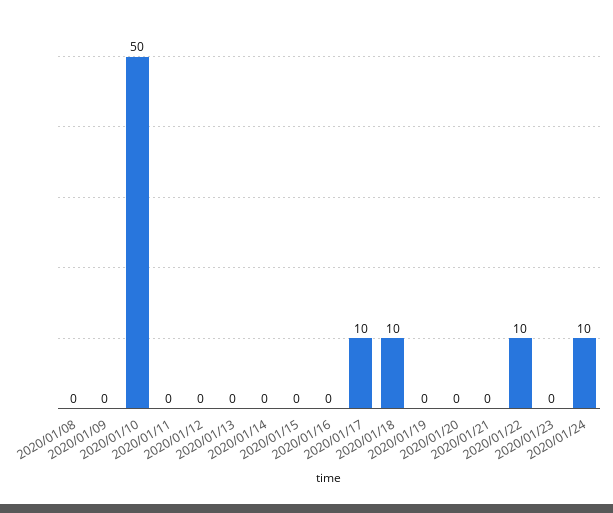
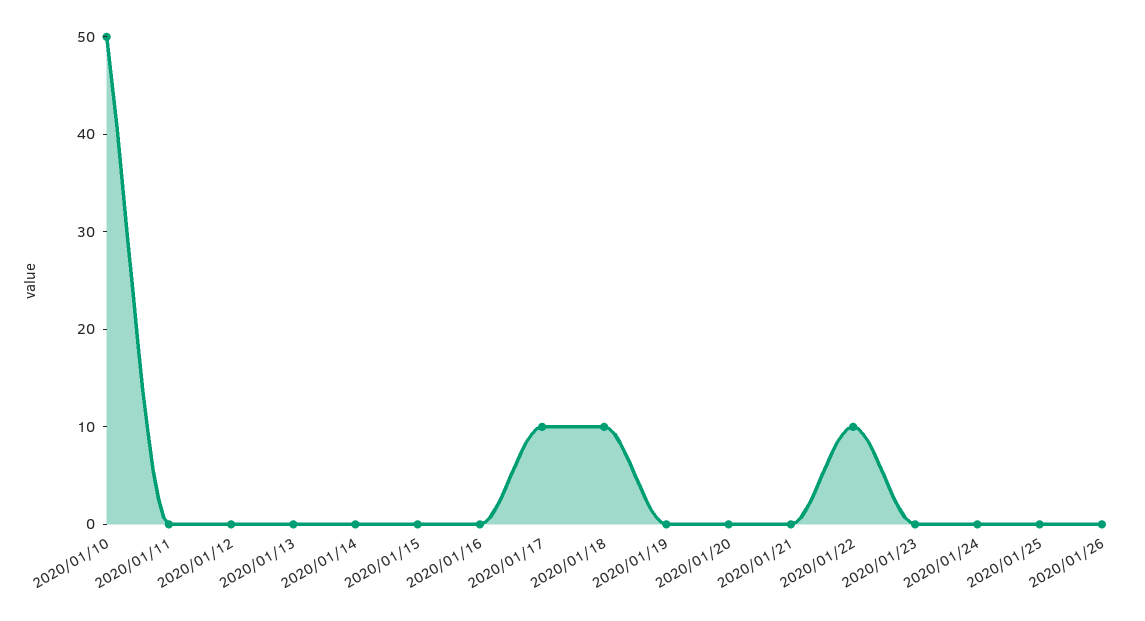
2020/01/08: 0 -> none
2020/01/09: 0 -> none
2020/01/24: 10 -> 0
2020/01/25: none -> 0
2020/01/26: none -> 0

